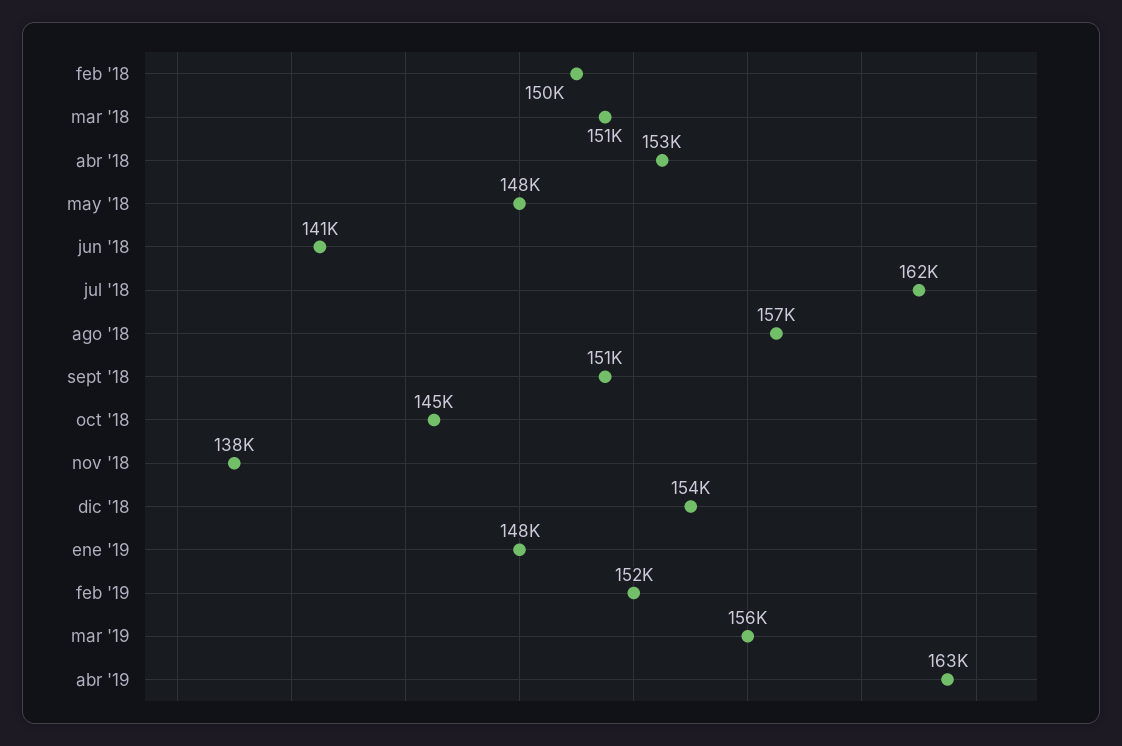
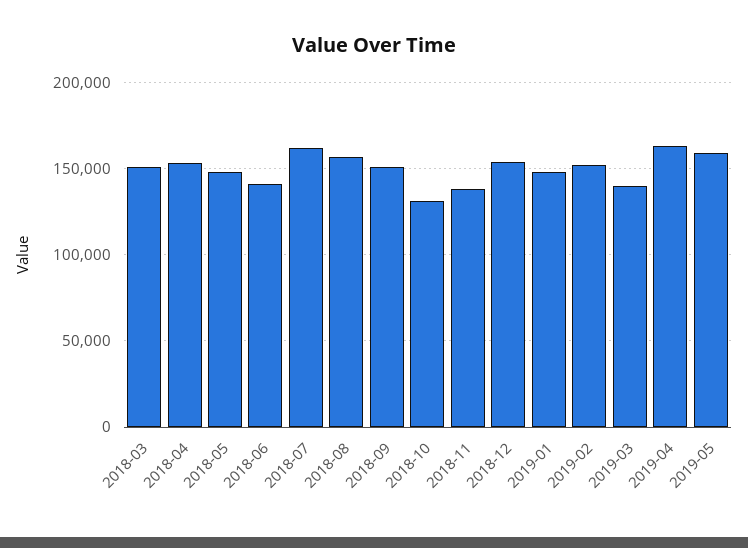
feb '18: 150000 -> none
oct '18: 145000 -> 130000
mar '19: 156000 -> 140000
2019-05: none -> 160000

